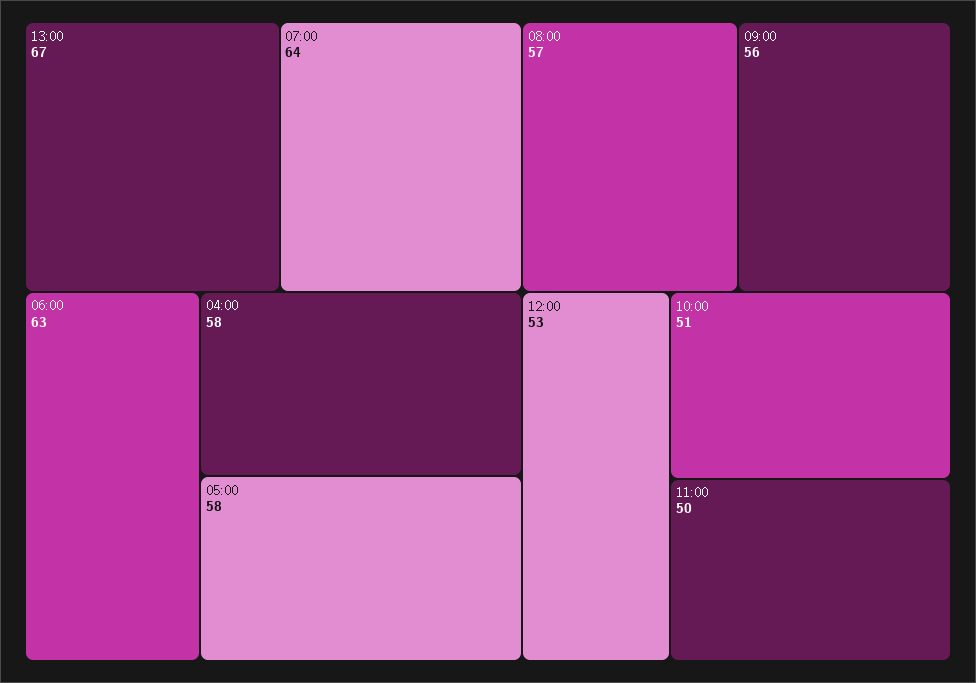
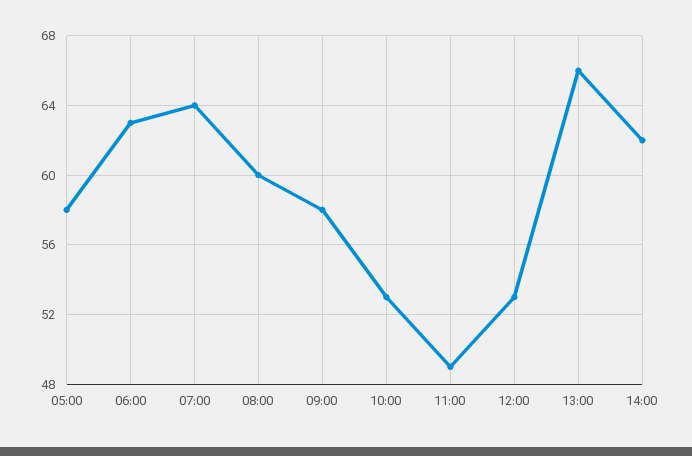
13:00: 67 -> 66
04:00: 58 -> none
08:00: 57 -> 60
09:00: 56 -> 58
10:00: 51 -> 53
11:00: 50 -> 49
14:00: none -> 62

